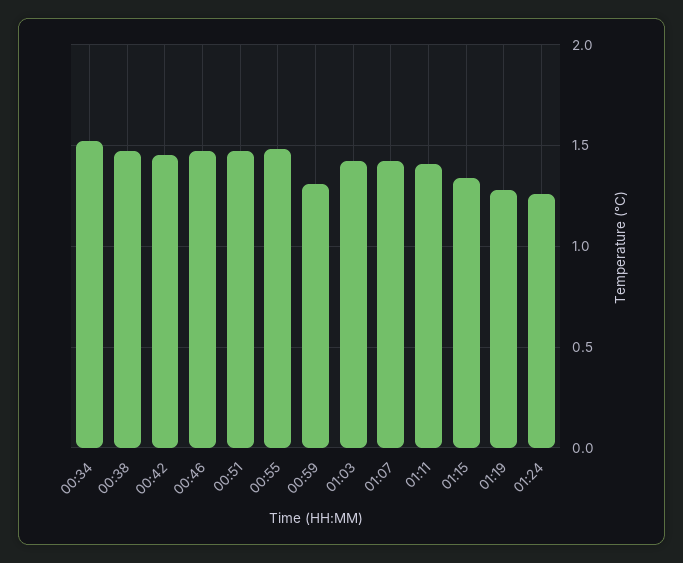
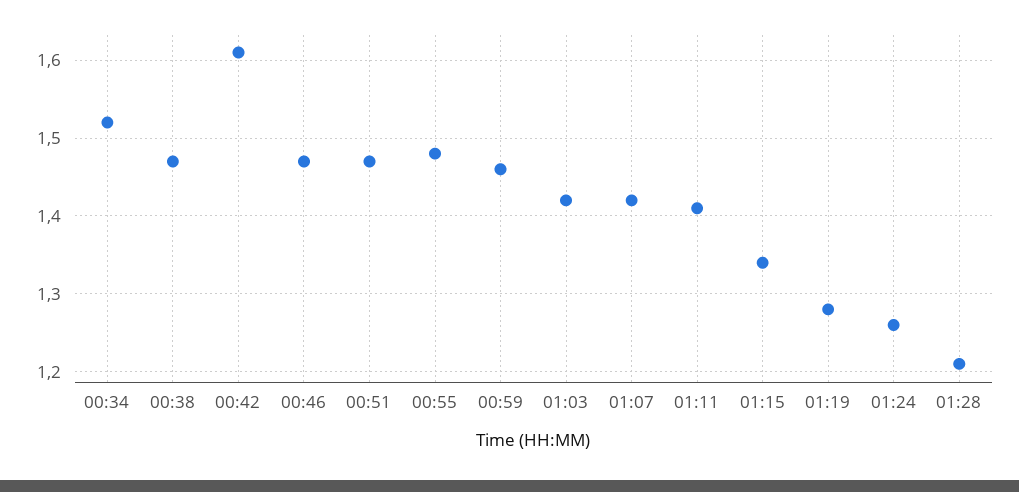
00:42: 1.45 -> 1.61
00:59: 1.3 -> 1.46
01:28: none -> 1.21

